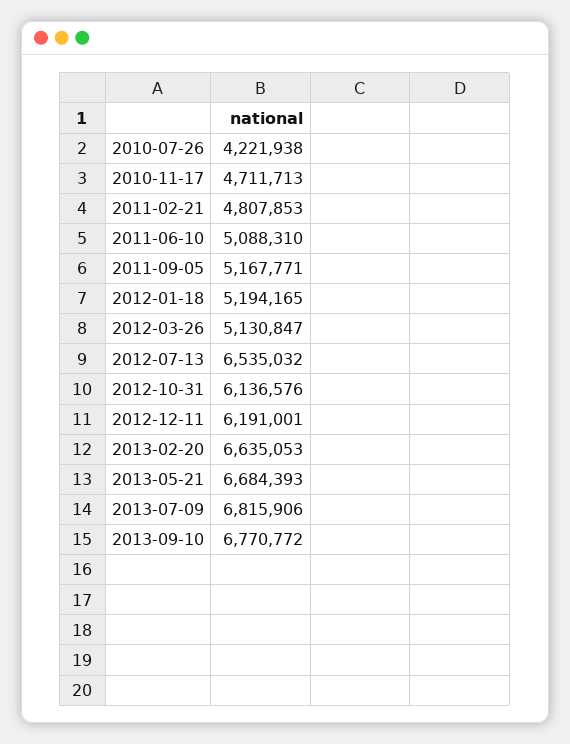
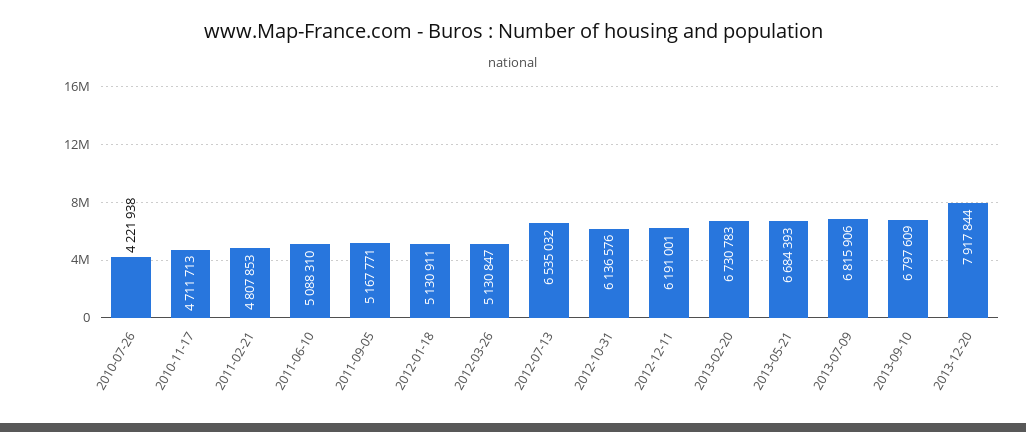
2012-01-18: 5194165 -> 5130911
2013-02-20: 6635053 -> 6730783
2013-09-10: 6770772 -> 6797609
2013-12-20: none -> 7917844

